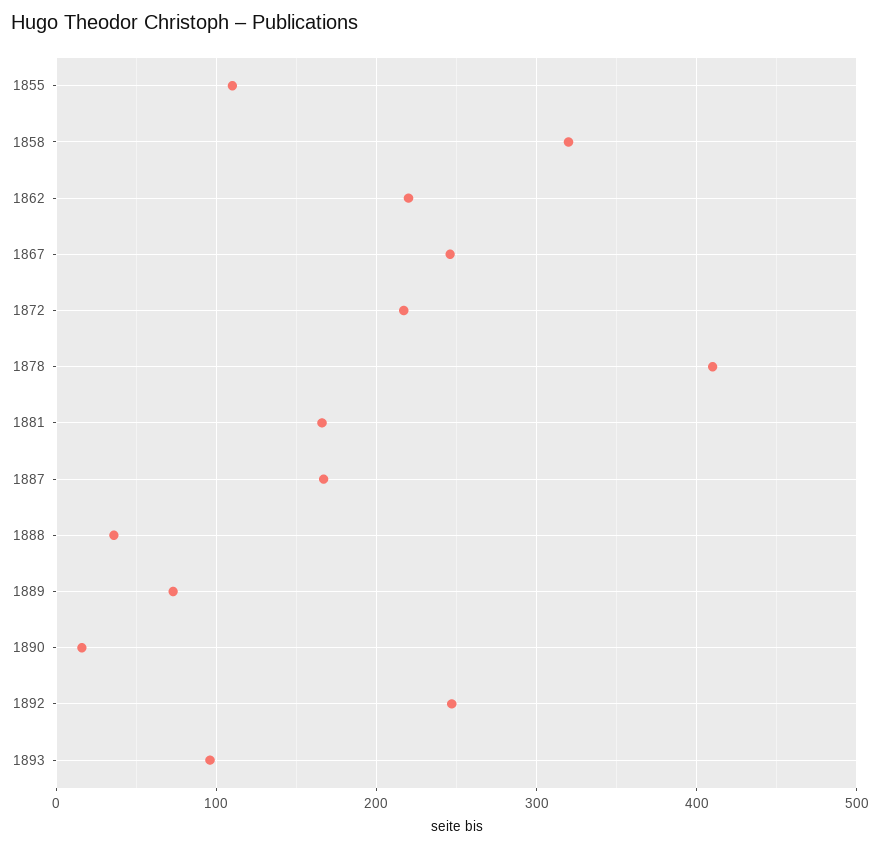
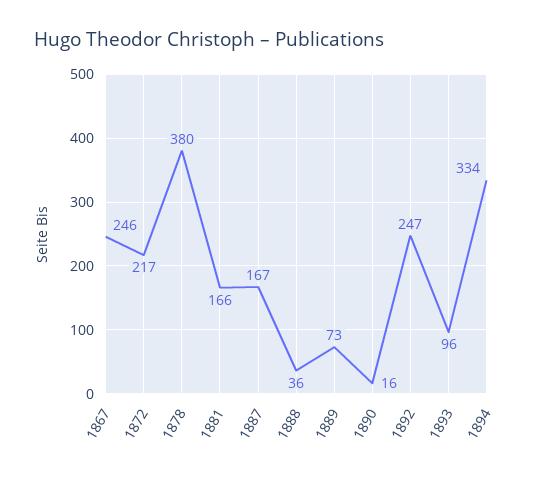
1855: 110 -> none
1858: 320 -> none
1862: 220 -> none
1878: 410 -> 380
1894: none -> 334

